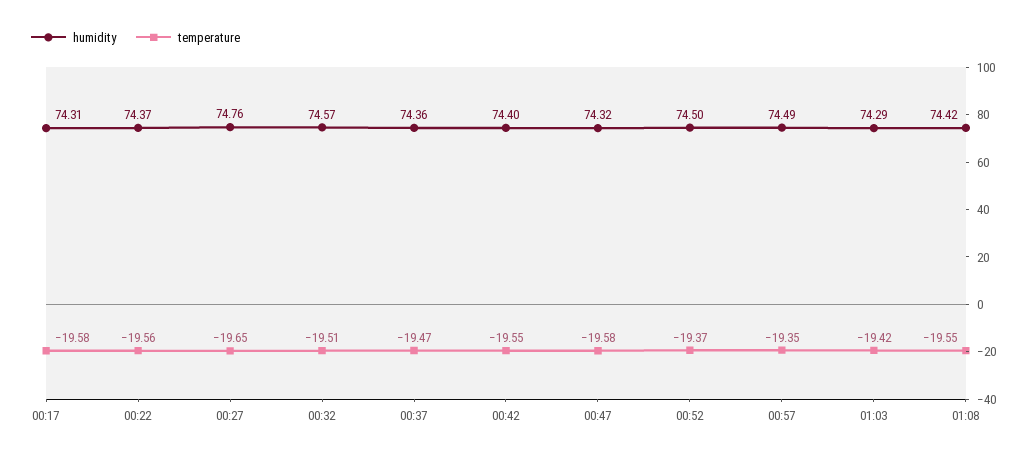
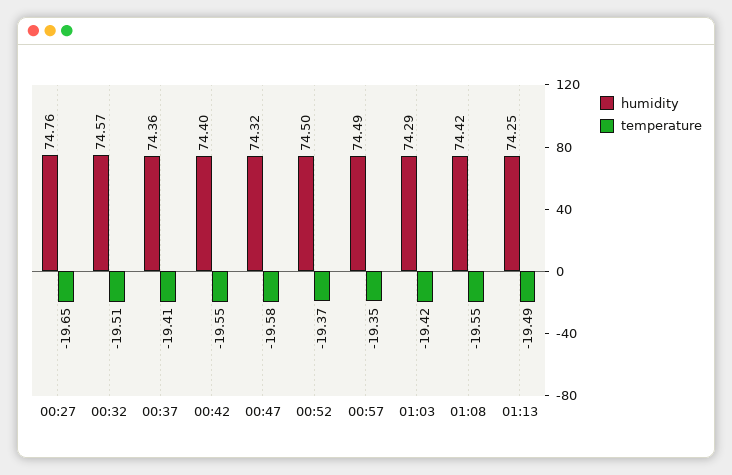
humidity, 00:17: 74.31 -> none
temperature, 00:17: -19.58 -> none
humidity, 00:22: 74.37 -> none
temperature, 00:22: -19.56 -> none
temperature, 00:37: -19.47 -> -19.41
humidity, 01:13: none -> 74.25
temperature, 01:13: none -> -19.49

